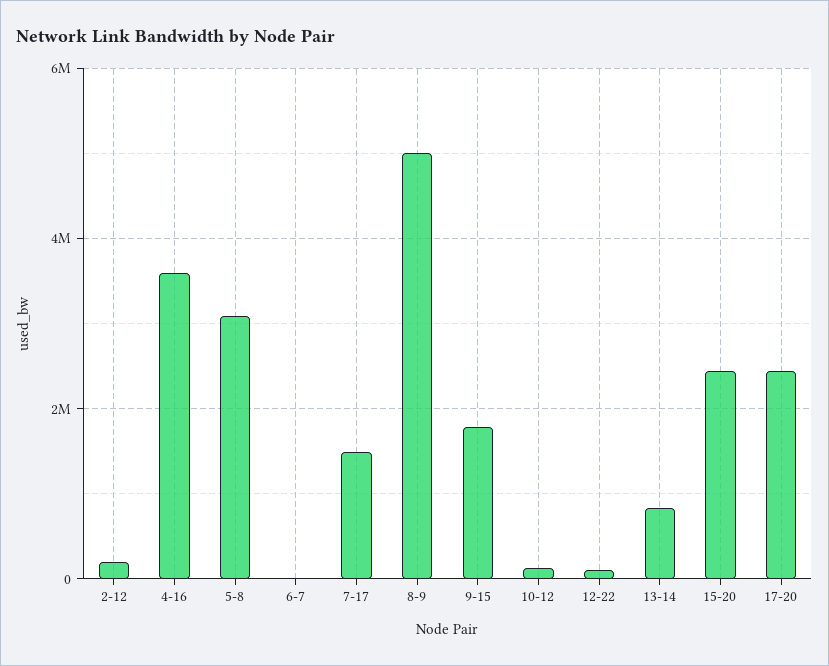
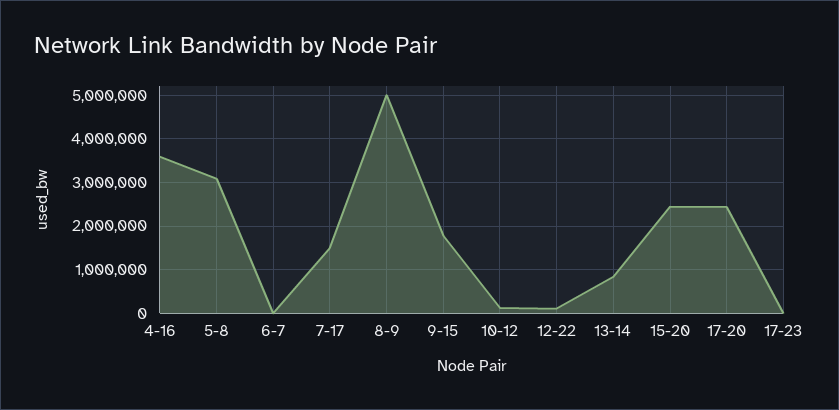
2-12: 200000 -> none
17-23: none -> 0

